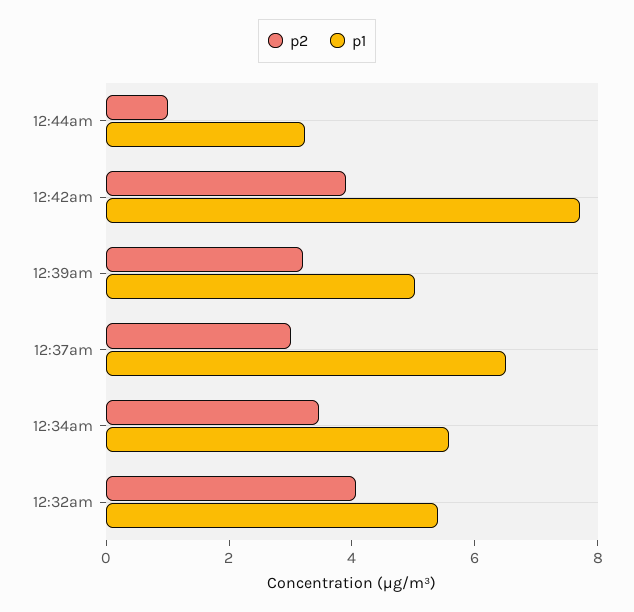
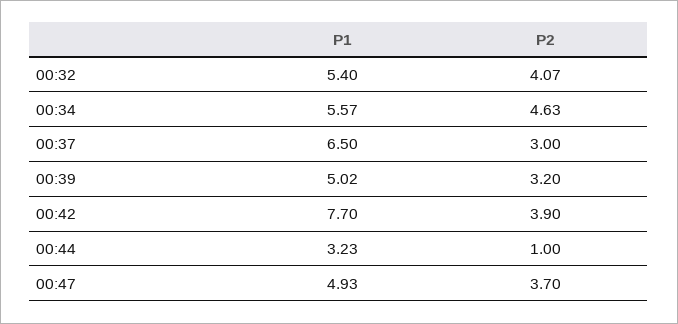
p2, 12:34am: 3.5 -> 4.63
p1, 00:47: none -> 4.93
p2, 00:47: none -> 3.7

